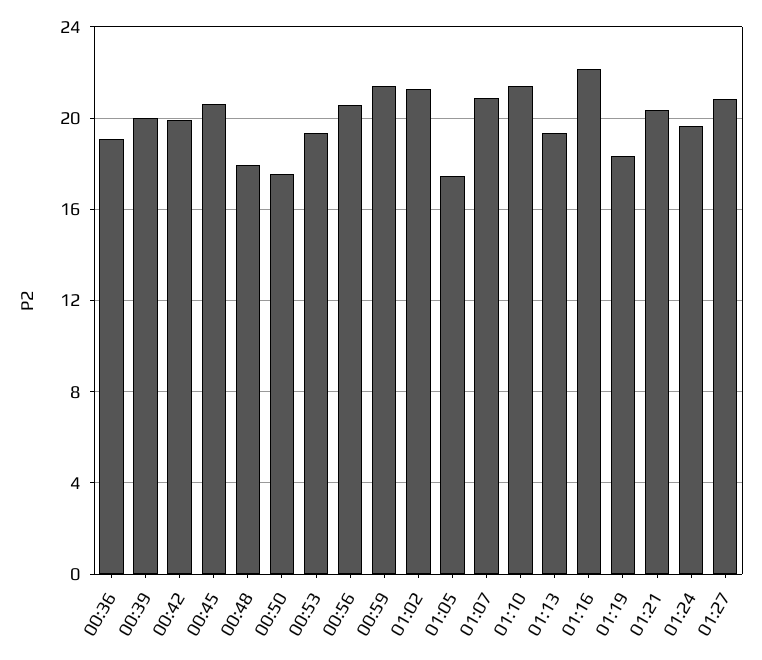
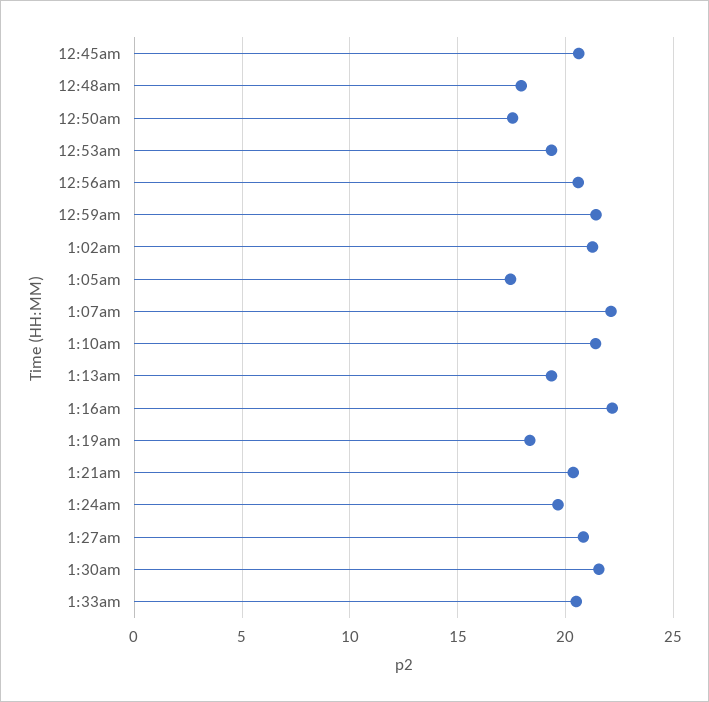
00:36: 19 -> none
00:39: 20 -> none
00:42: 20 -> none
01:07: 21 -> 22
1:30am: none -> 21.5
1:33am: none -> 20.5

